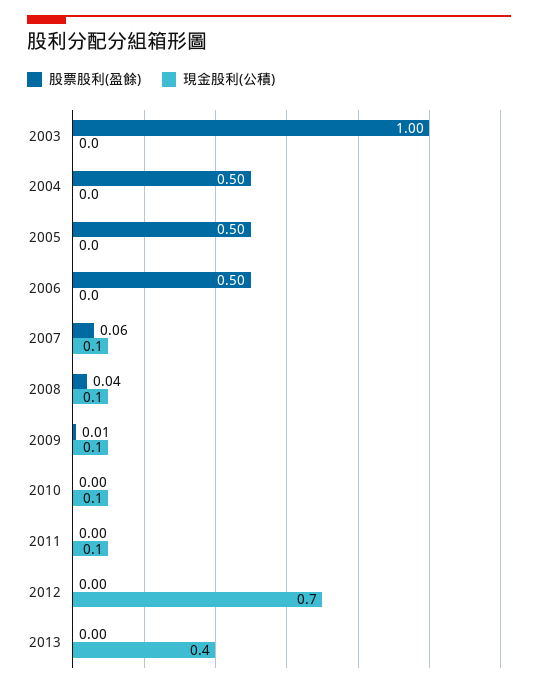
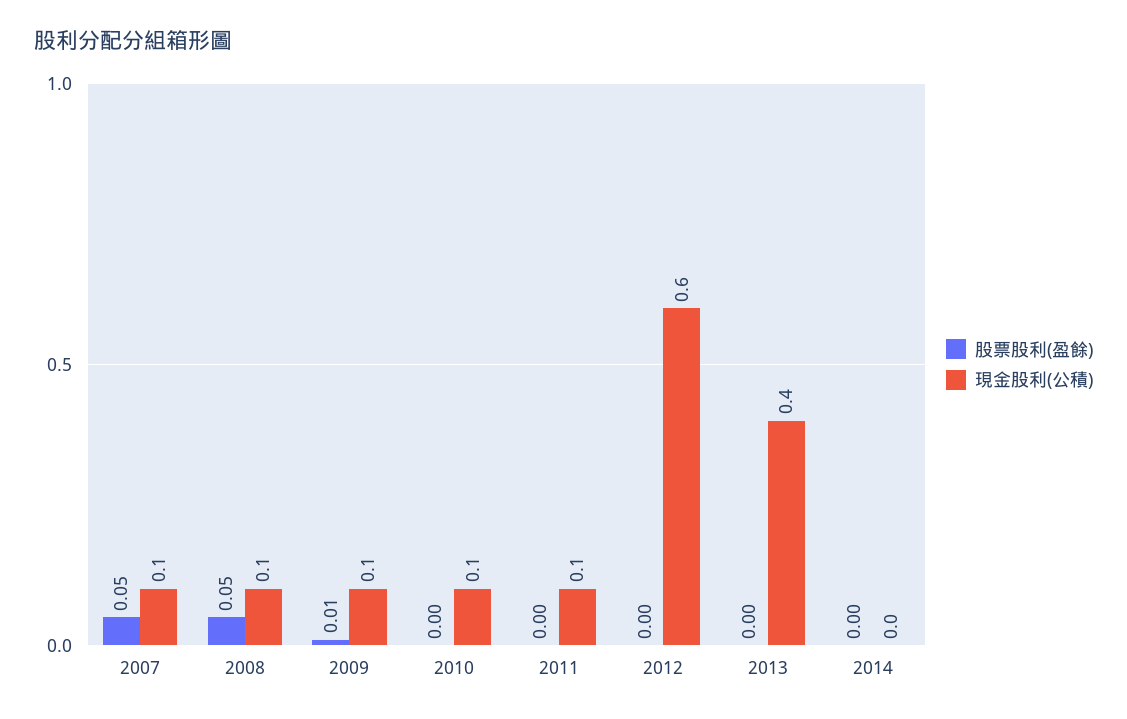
股票股利(盈餘), 2003: 1 -> none
現金股利(公積), 2003: 0 -> none
股票股利(盈餘), 2004: 0.5 -> none
現金股利(公積), 2004: 0 -> none
股票股利(盈餘), 2005: 0.5 -> none
現金股利(公積), 2005: 0 -> none
股票股利(盈餘), 2006: 0.5 -> none
現金股利(公積), 2006: 0 -> none
股票股利(盈餘), 2007: 0.06 -> 0.05
股票股利(盈餘), 2008: 0.04 -> 0.05
現金股利(公積), 2012: 0.7 -> 0.6
股票股利(盈餘), 2014: none -> 0
現金股利(公積), 2014: none -> 0

